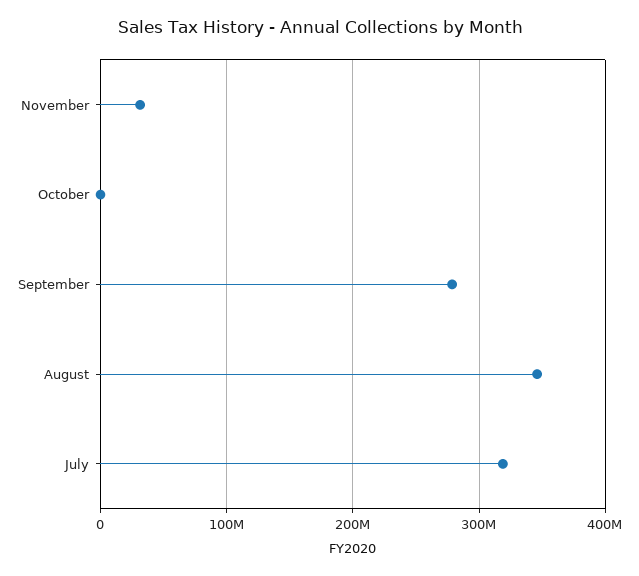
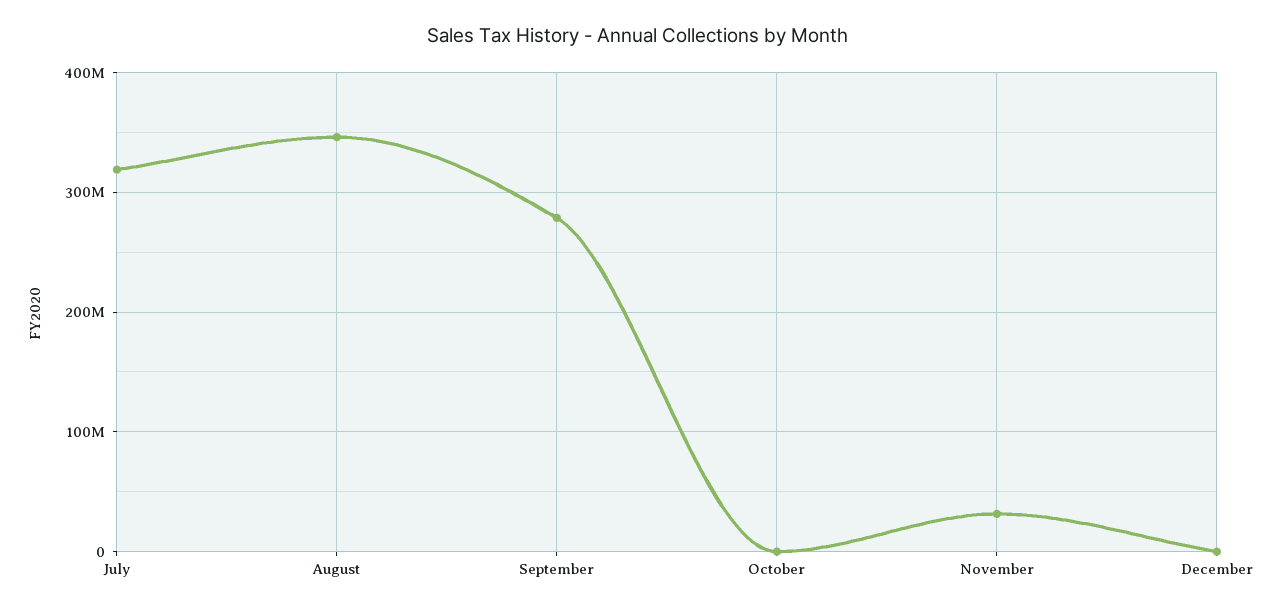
December: none -> 0

